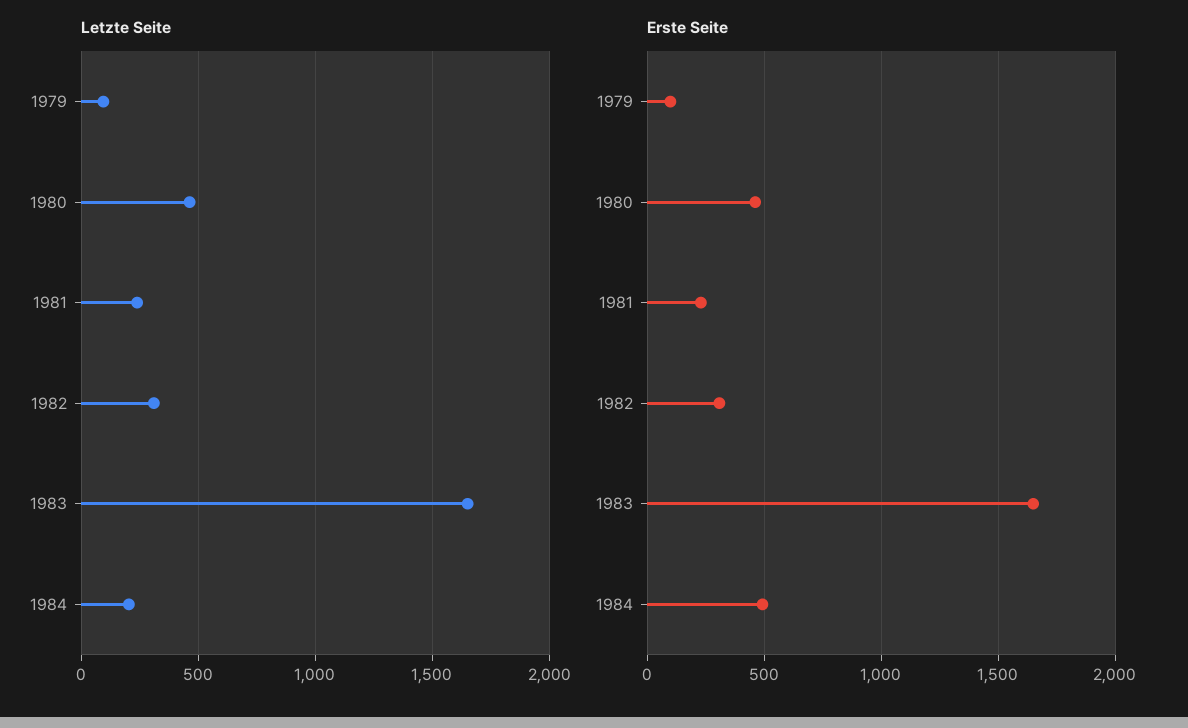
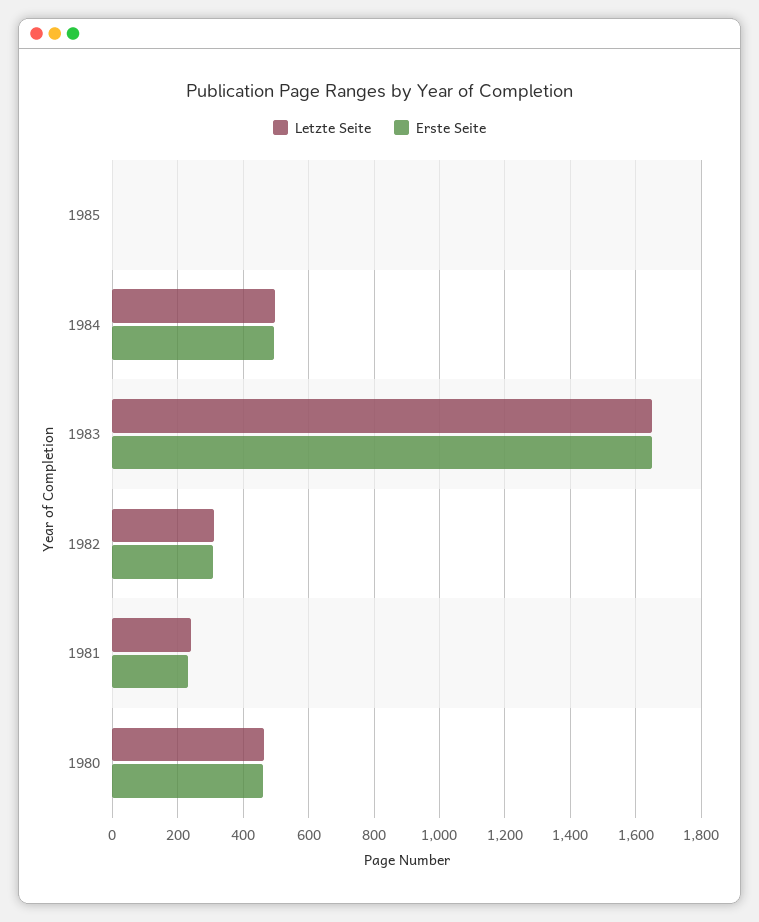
Letzte Seite, 1979: 100 -> none
Letzte Seite, 1984: 200 -> 500
Erste Seite, 1979: 100 -> none
Letzte Seite, 1985: none -> 0
Erste Seite, 1985: none -> 0

